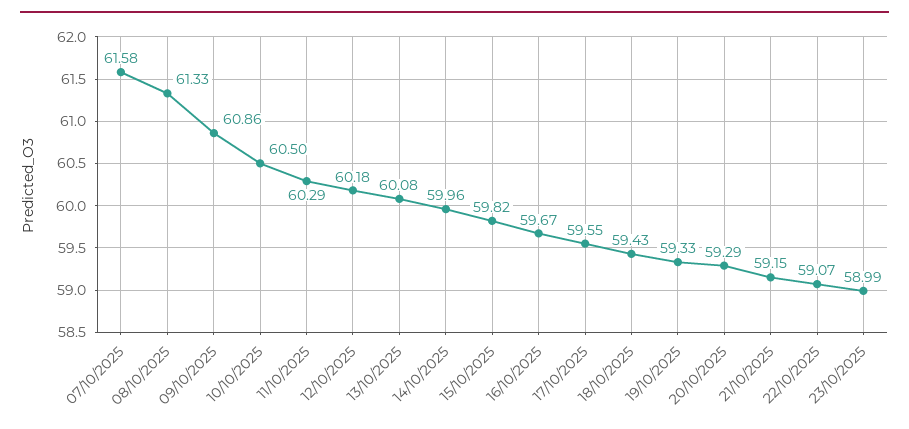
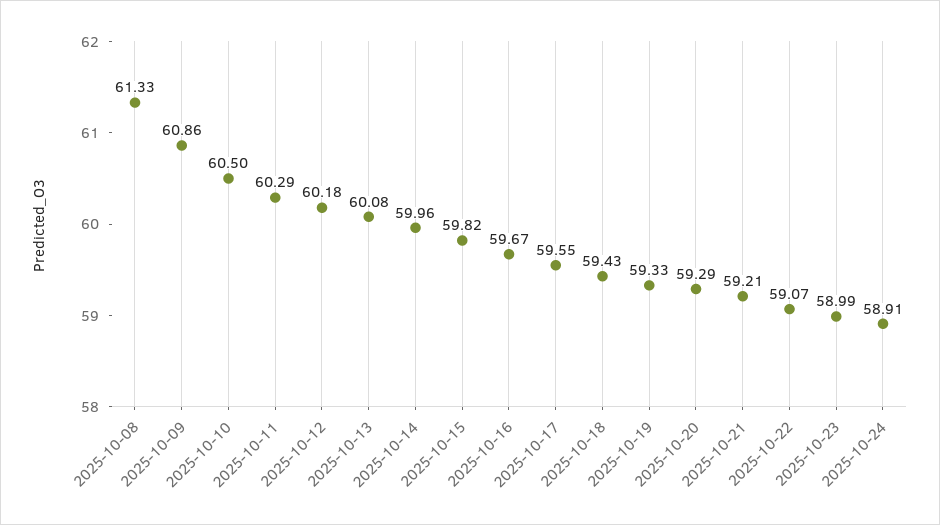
07/10/2025: 61.58 -> none
21/10/2025: 59.15 -> 59.21
2025-10-24: none -> 58.91

